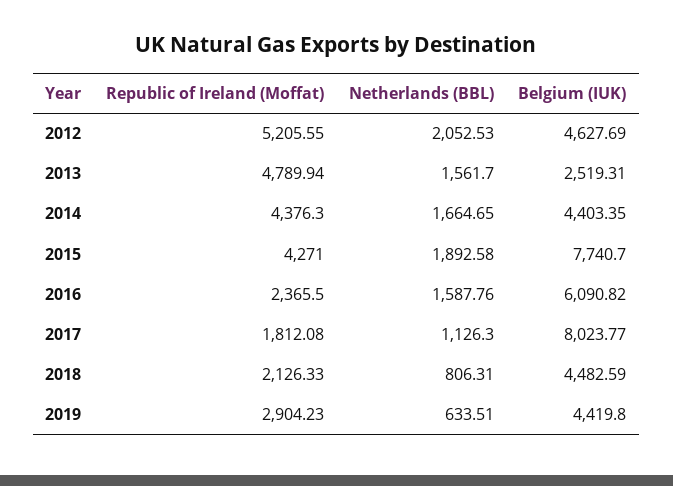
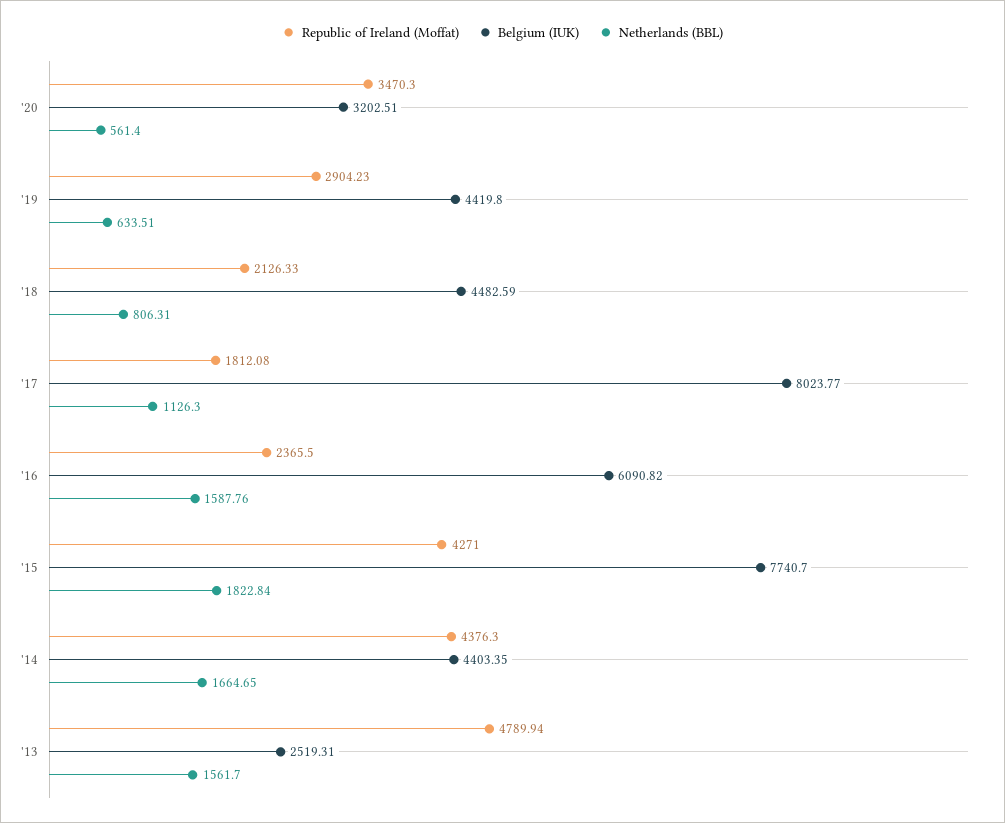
Republic of Ireland (Moffat), 2012: 5205.55 -> none
Netherlands (BBL), 2012: 2052.53 -> none
Belgium (IUK), 2012: 4627.69 -> none
Netherlands (BBL), 2015: 1892.58 -> 1822.84
Republic of Ireland (Moffat), '20: none -> 3470.3
Belgium (IUK), '20: none -> 3202.51
Netherlands (BBL), '20: none -> 561.4

